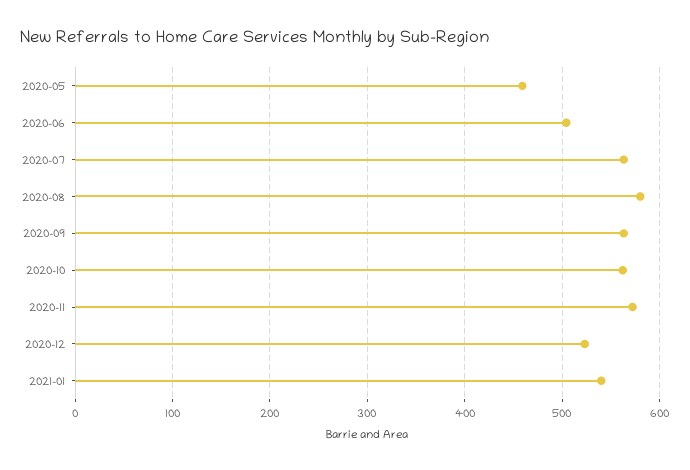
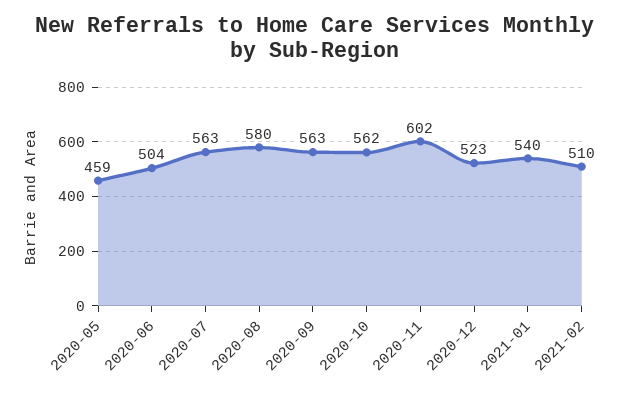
2020-11: 570 -> 602
2021-02: none -> 510

